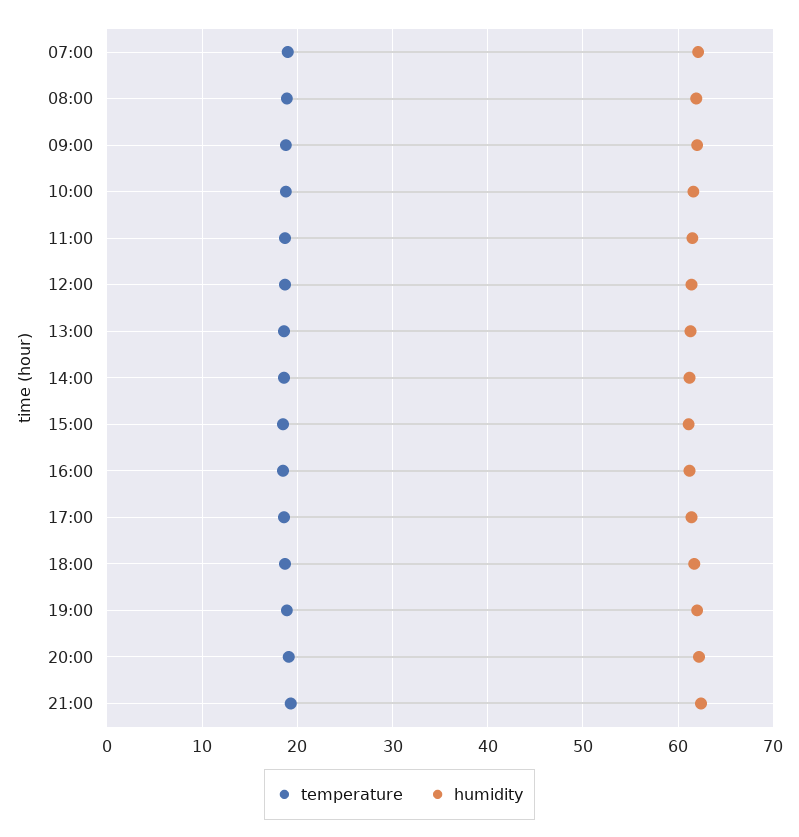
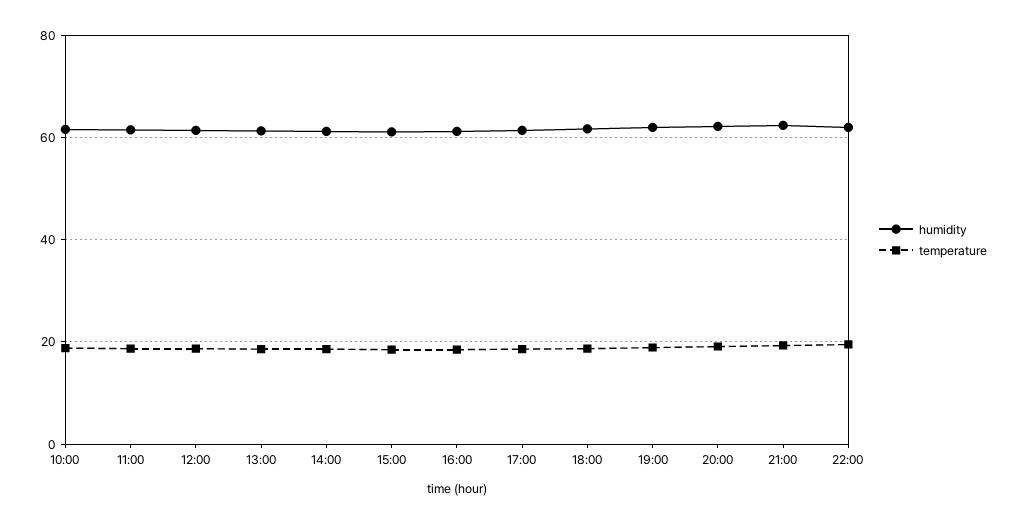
temperature, 07:00: 19 -> none
humidity, 07:00: 62 -> none
temperature, 08:00: 19 -> none
humidity, 08:00: 62 -> none
temperature, 09:00: 19 -> none
humidity, 09:00: 62 -> none
humidity, 22:00: none -> 62
temperature, 22:00: none -> 20

